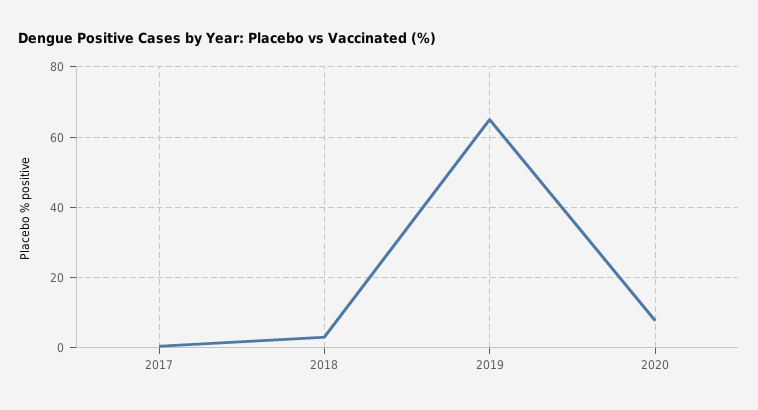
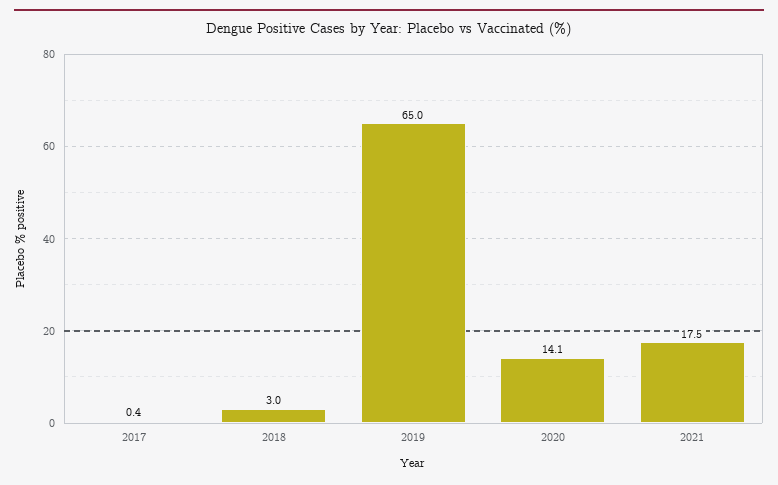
2020: 8 -> 14.1
2021: none -> 17.5

